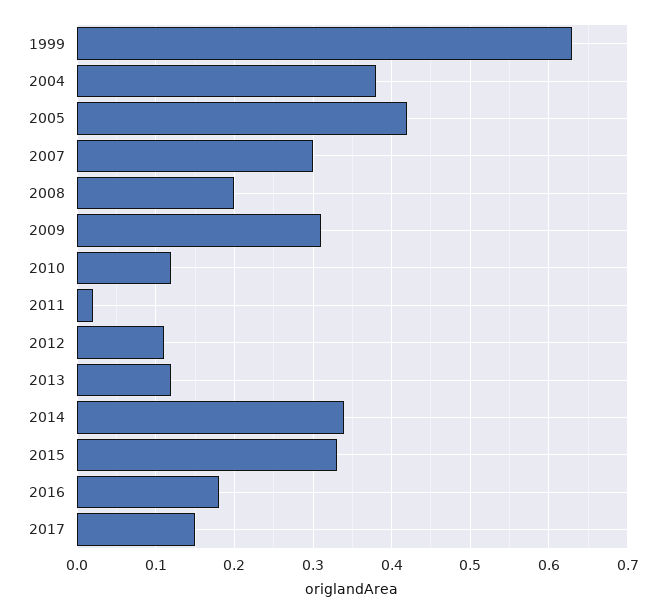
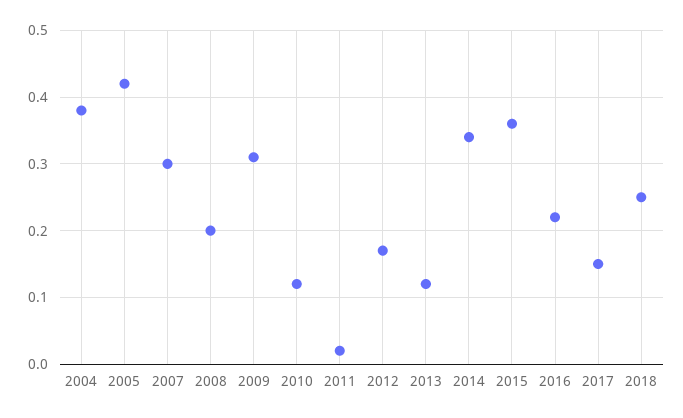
1999: 0.63 -> none
2012: 0.11 -> 0.17
2015: 0.33 -> 0.36
2016: 0.18 -> 0.22
2018: none -> 0.25

